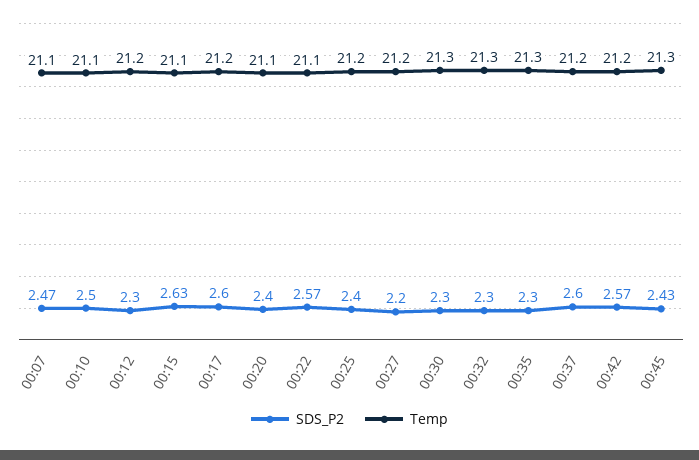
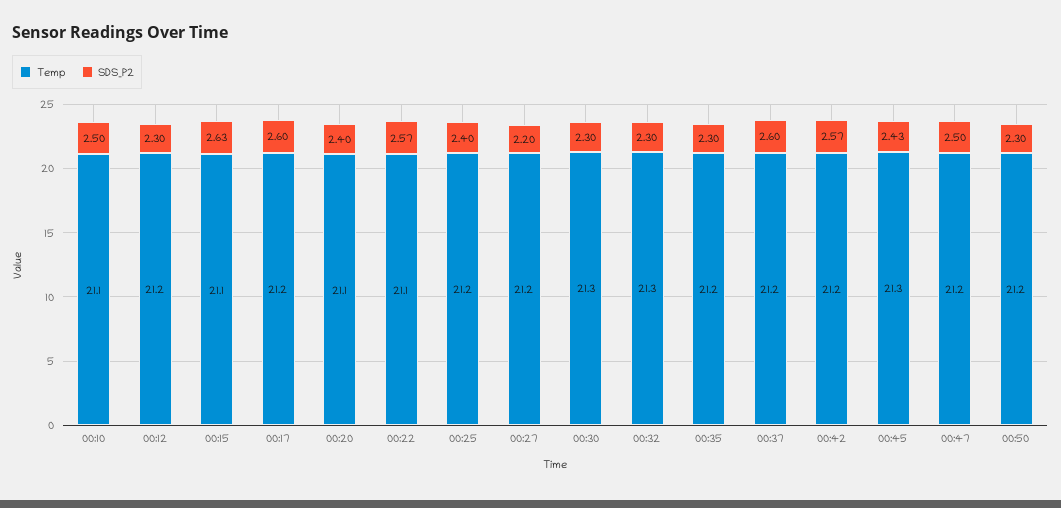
SDS_P2, 00:07: 2.47 -> none
Temp, 00:07: 21.1 -> none
Temp, 00:35: 21.3 -> 21.2
Temp, 00:47: none -> 21.2
SDS_P2, 00:47: none -> 2.5
Temp, 00:50: none -> 21.2
SDS_P2, 00:50: none -> 2.3

